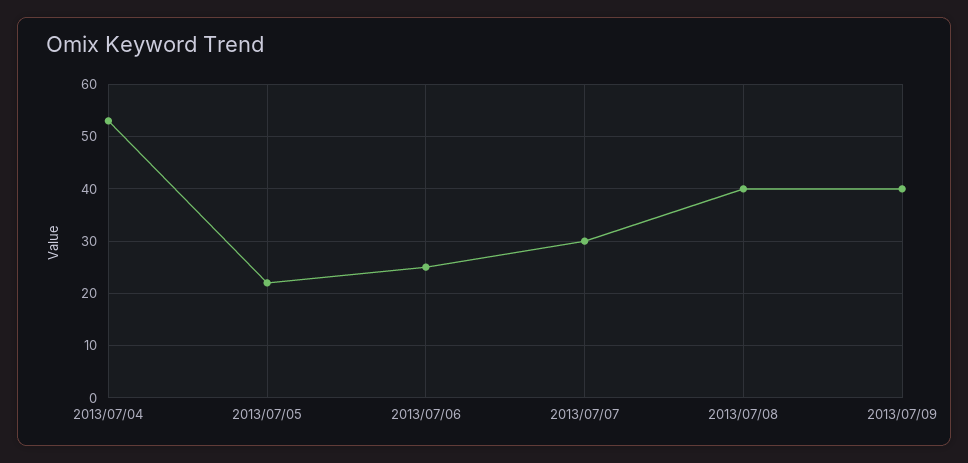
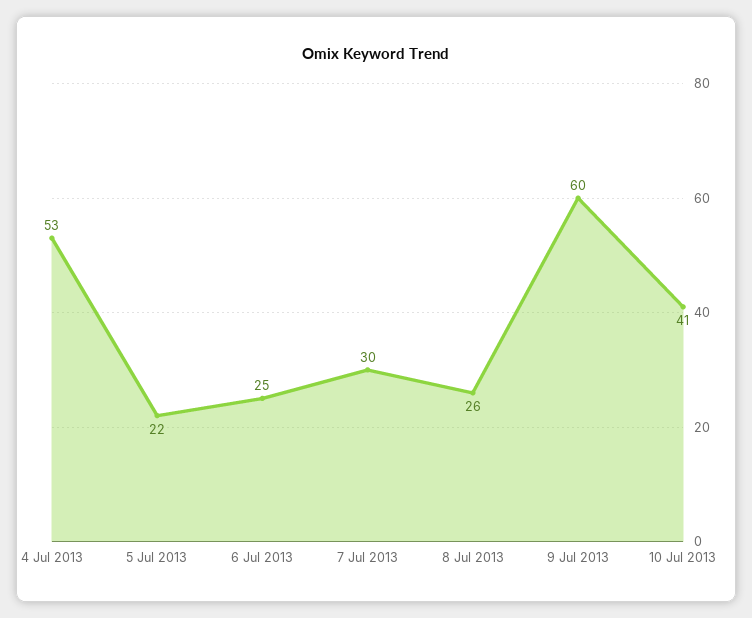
2013/07/08: 40 -> 26
2013/07/09: 40 -> 60
10 Jul 2013: none -> 41

